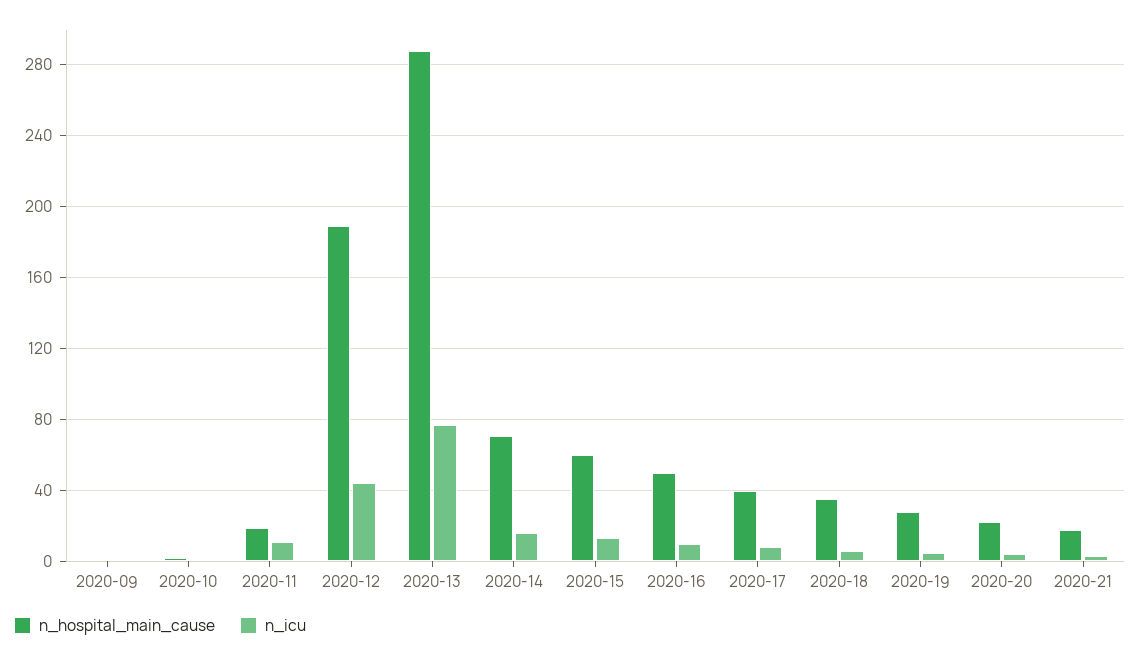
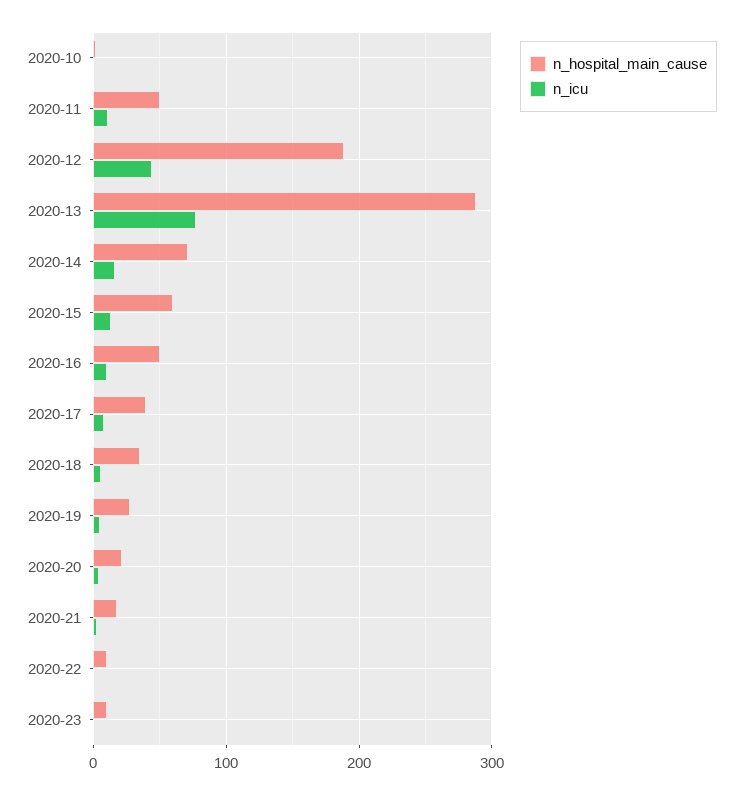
n_hospital_main_cause, 2020-09: 0 -> none
n_icu, 2020-09: 0 -> none
n_hospital_main_cause, 2020-11: 20 -> 50
n_hospital_main_cause, 2020-22: none -> 10
n_icu, 2020-22: none -> 0
n_hospital_main_cause, 2020-23: none -> 10
n_icu, 2020-23: none -> 0

